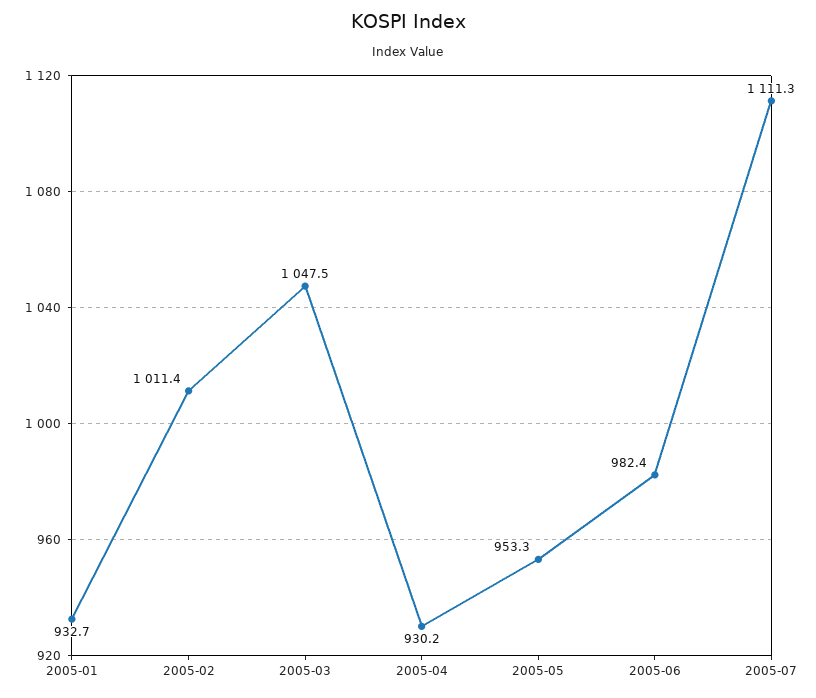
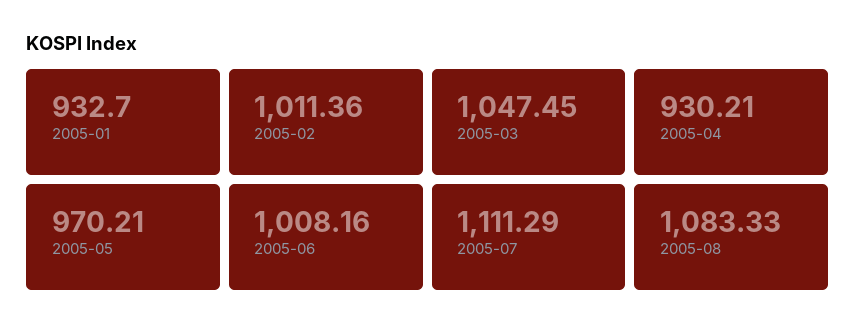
2005-05: 953.3 -> 970.21
2005-06: 982.4 -> 1008.16
2005-08: none -> 1083.33

